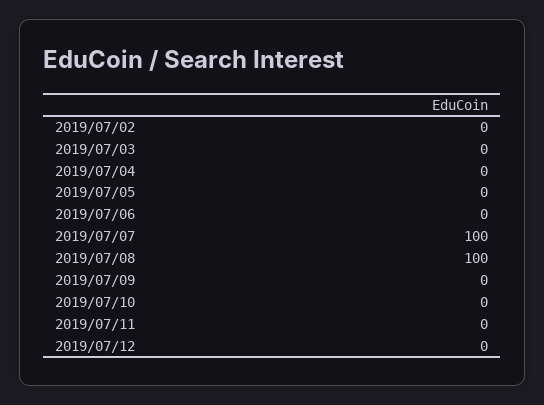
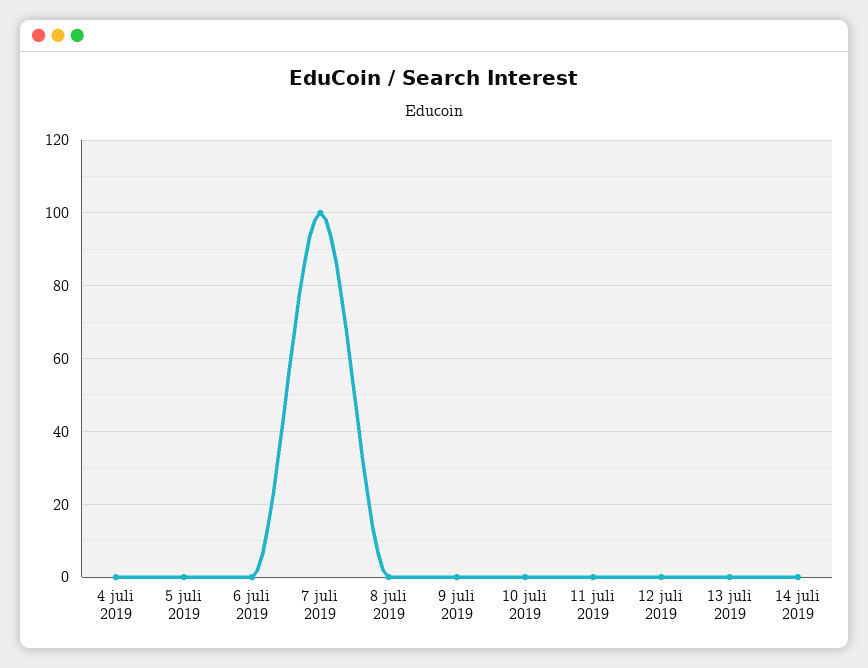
2019/07/02: 0 -> none
2019/07/03: 0 -> none
2019/07/08: 100 -> 0
13 juli 2019: none -> 0
14 juli 2019: none -> 0

